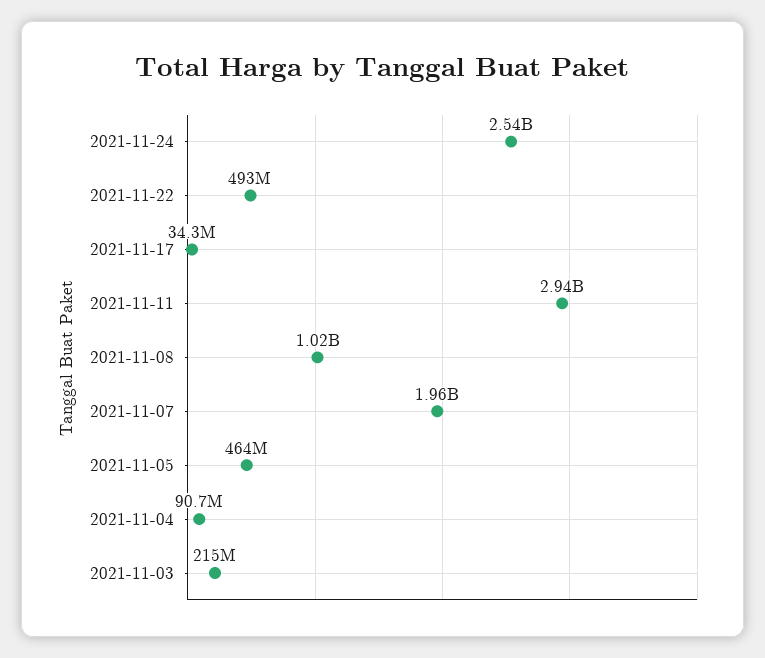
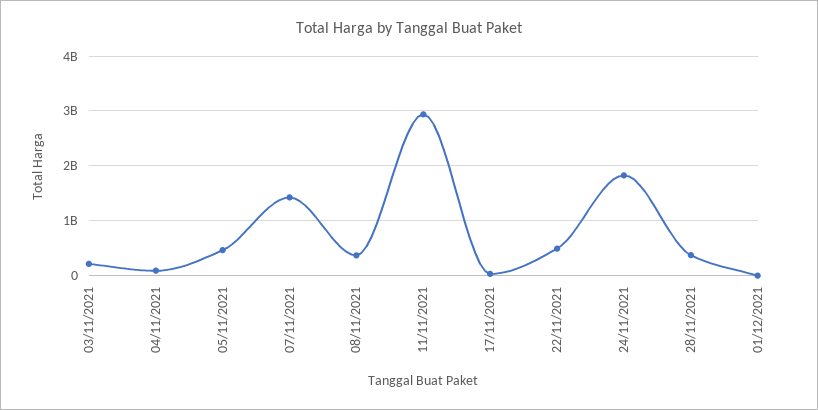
2021-11-24: 2540000000 -> 1800000000
2021-11-08: 1020000000 -> 400000000
2021-11-07: 1960000000 -> 1400000000
28/11/2021: none -> 400000000
01/12/2021: none -> 0

